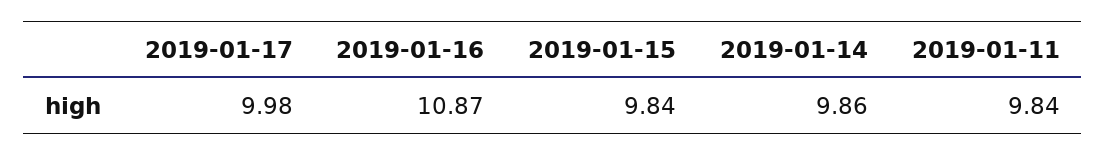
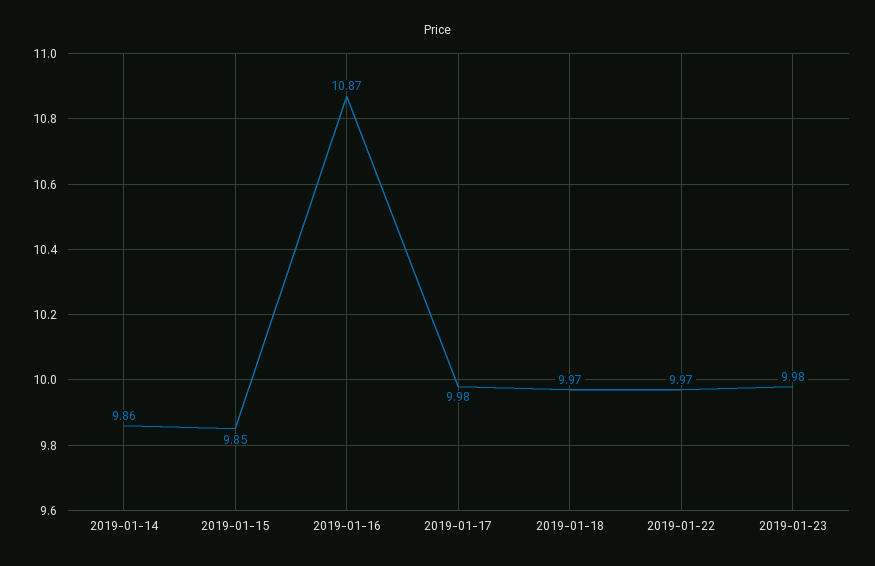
2019-01-15: 9.84 -> 9.85
2019-01-11: 9.84 -> none
2019-01-18: none -> 9.97
2019-01-22: none -> 9.97
2019-01-23: none -> 9.98

